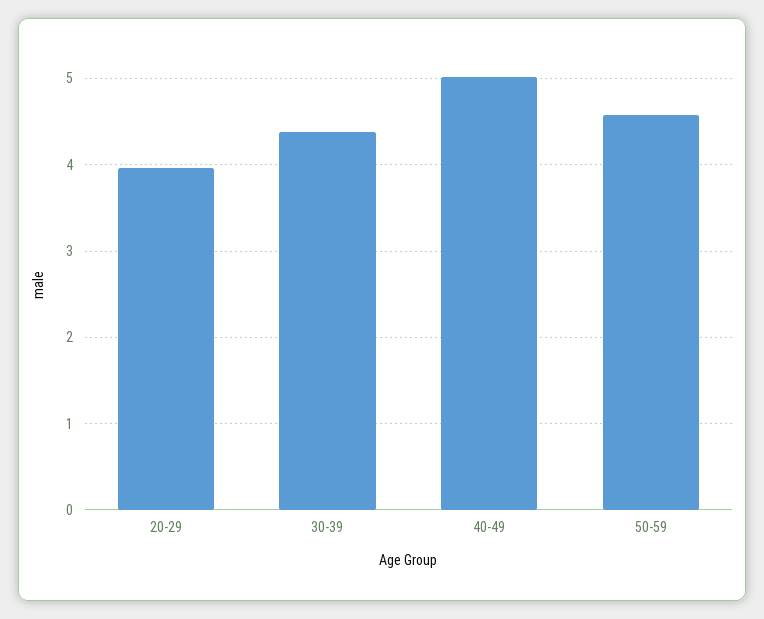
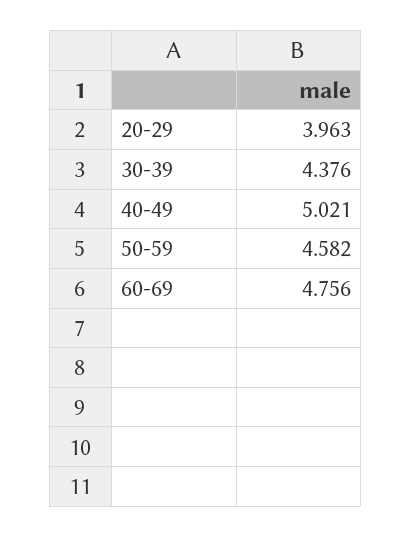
60-69: none -> 4.756

